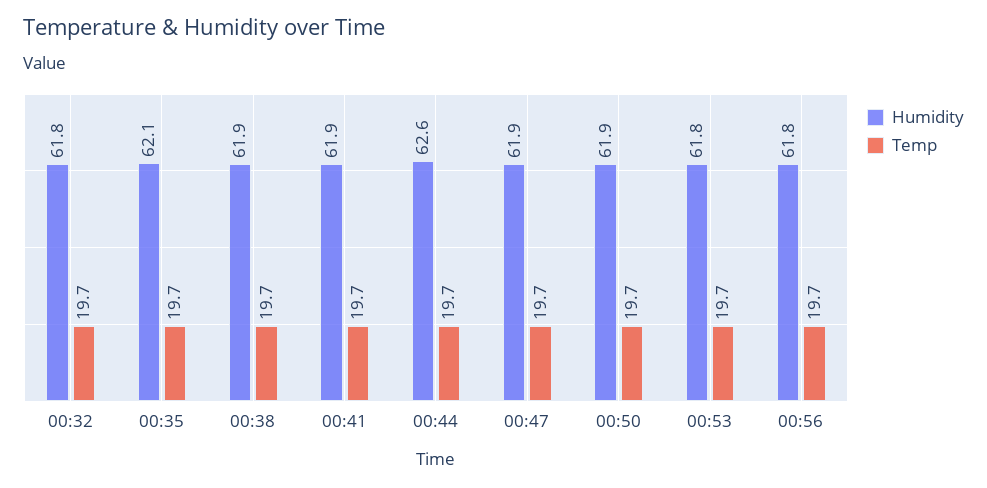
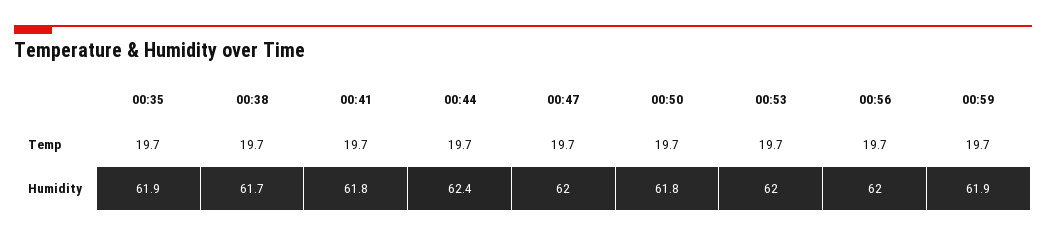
Humidity, 00:32: 61.8 -> none
Temp, 00:32: 19.7 -> none
Humidity, 00:35: 62.1 -> 61.9
Humidity, 00:38: 61.9 -> 61.7
Humidity, 00:41: 61.9 -> 61.8
Humidity, 00:44: 62.6 -> 62.4
Humidity, 00:47: 61.9 -> 62
Humidity, 00:50: 61.9 -> 61.8
Humidity, 00:53: 61.8 -> 62
Humidity, 00:56: 61.8 -> 62
Temp, 00:59: none -> 19.7
Humidity, 00:59: none -> 61.9

